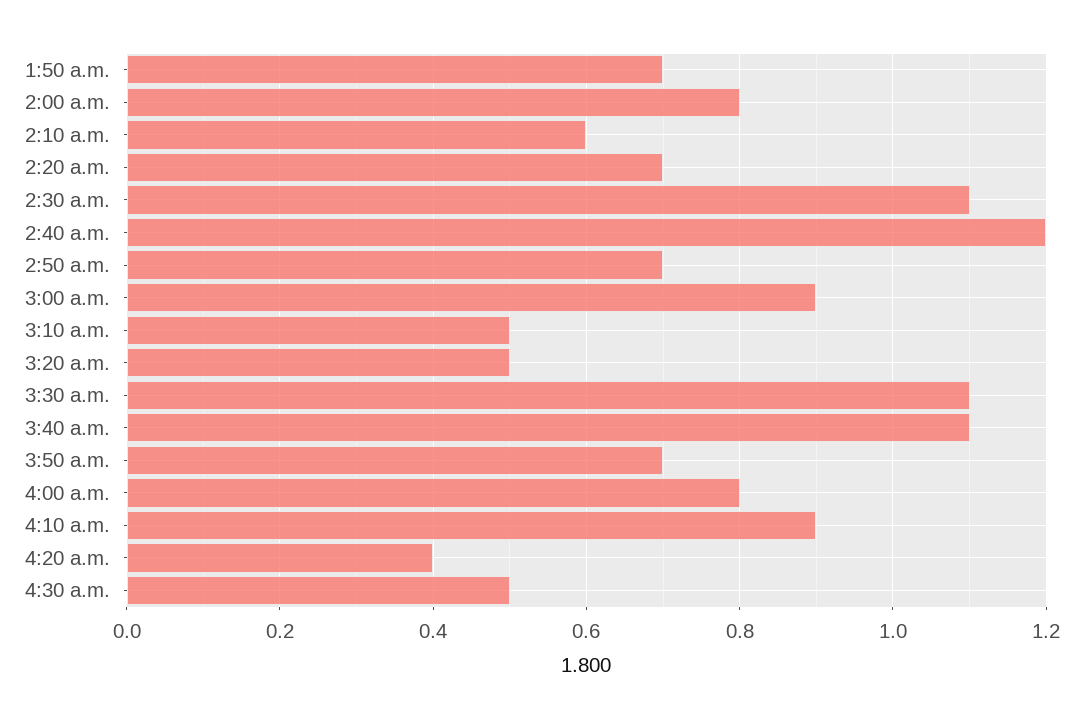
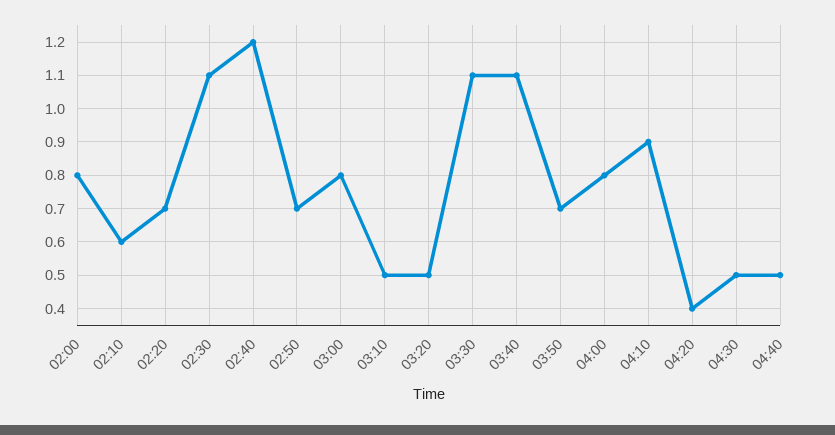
1:50 a.m.: 0.7 -> none
3:00 a.m.: 0.9 -> 0.8
04:40: none -> 0.5

